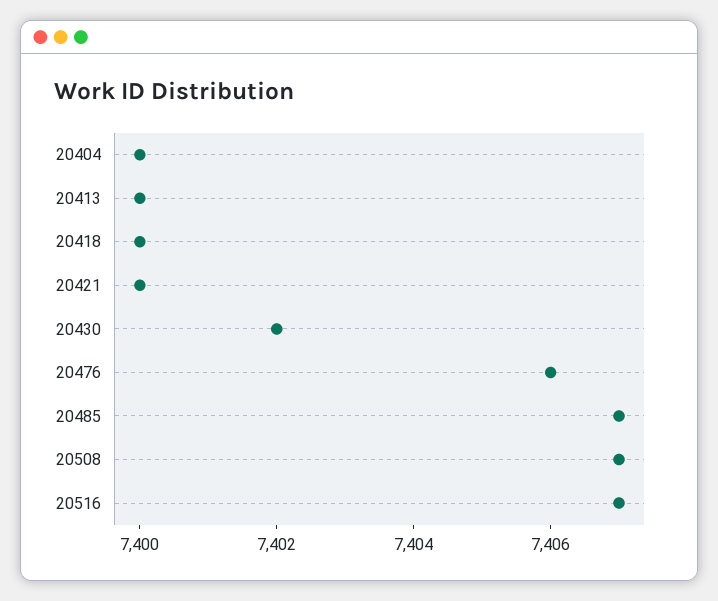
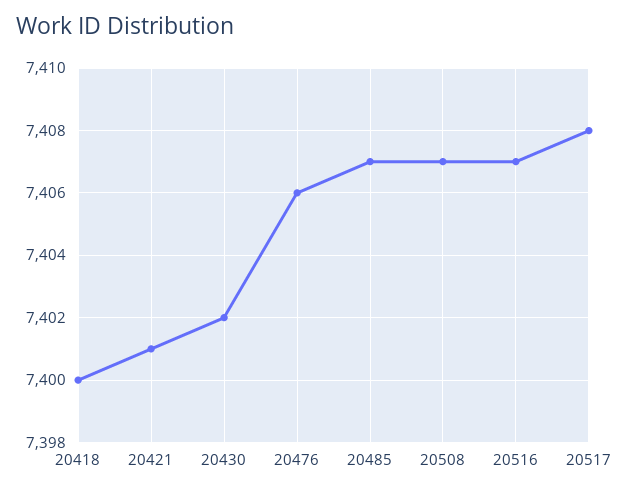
20404: 7400 -> none
20413: 7400 -> none
20421: 7400 -> 7401
20517: none -> 7408

